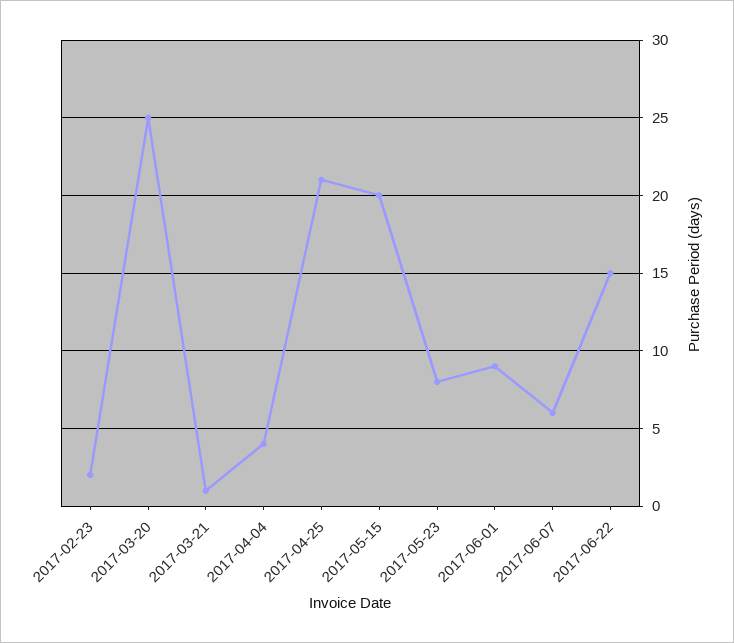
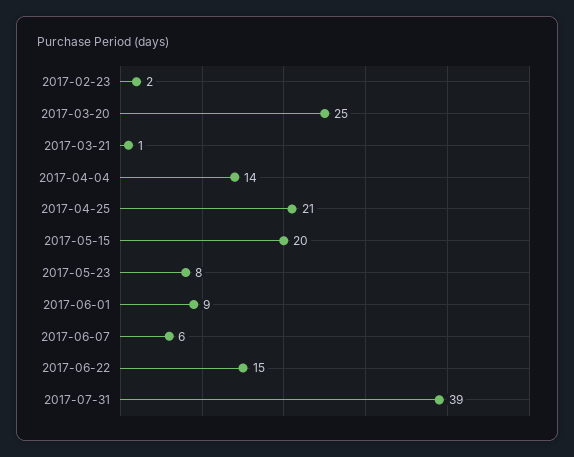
2017-04-04: 4 -> 14
2017-07-31: none -> 39

